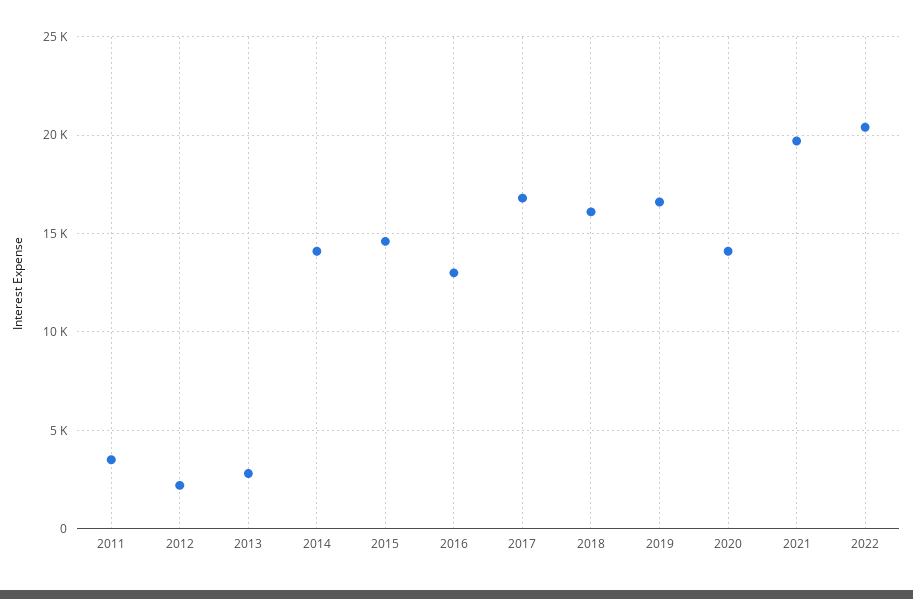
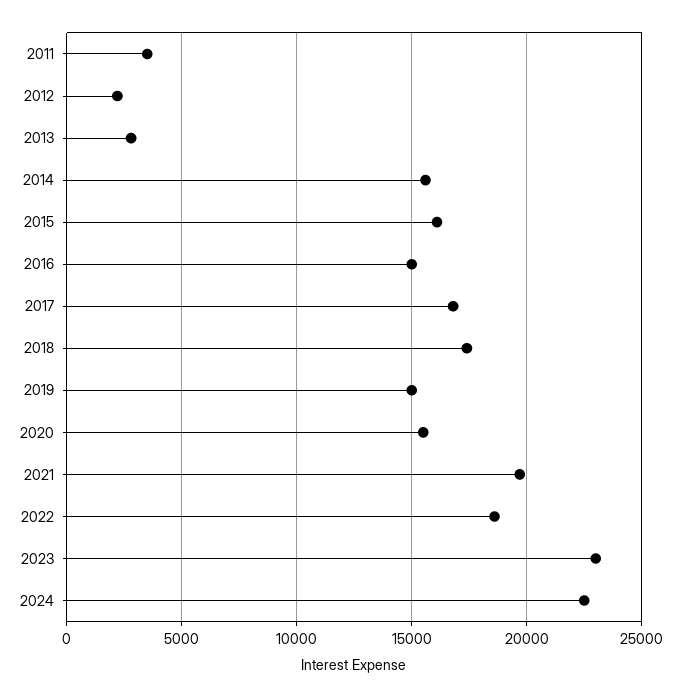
2014: 14000 -> 15500
2015: 14500 -> 16000
2016: 13000 -> 15000
2018: 16000 -> 17500
2019: 16500 -> 15000
2020: 14000 -> 15500
2022: 20500 -> 18500
2023: none -> 23000
2024: none -> 22500

